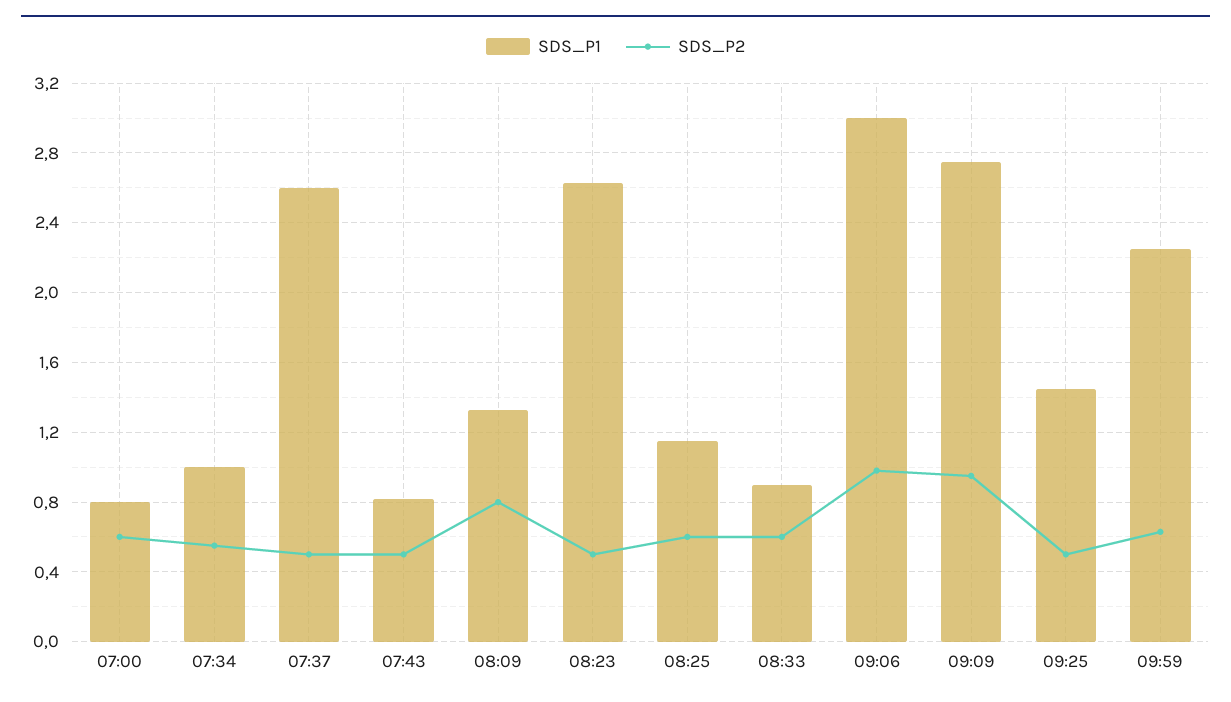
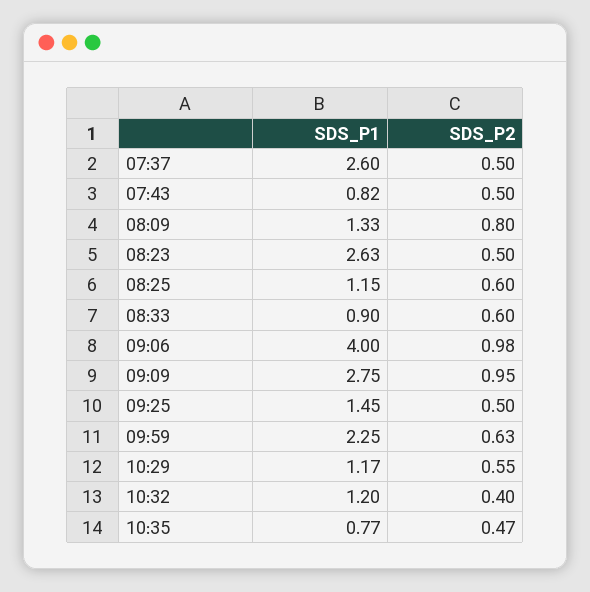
SDS_P1, 07:00: 0.8 -> none
SDS_P2, 07:00: 0.6 -> none
SDS_P1, 07:34: 1 -> none
SDS_P2, 07:34: 0.55 -> none
SDS_P1, 09:06: 3 -> 4
SDS_P1, 10:29: none -> 1.17
SDS_P2, 10:29: none -> 0.55
SDS_P1, 10:32: none -> 1.2
SDS_P2, 10:32: none -> 0.4
SDS_P1, 10:35: none -> 0.77
SDS_P2, 10:35: none -> 0.47

